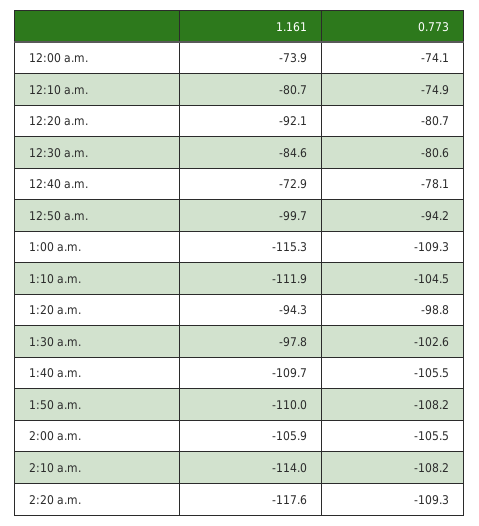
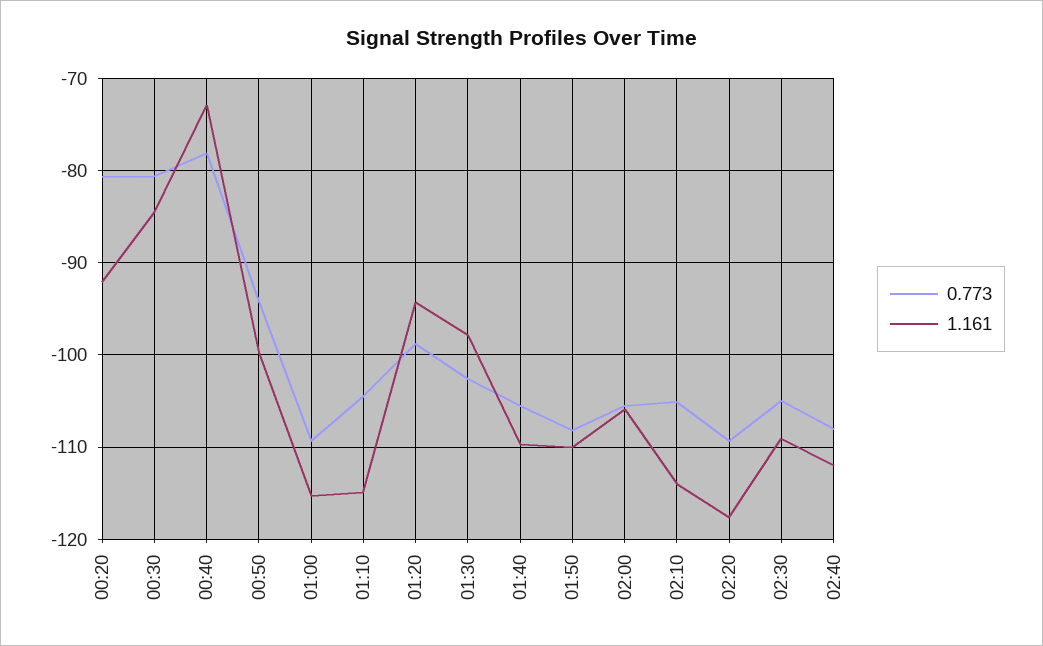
1.161, 12:00 a.m.: -73.9 -> none
0.773, 12:00 a.m.: -74.1 -> none
1.161, 12:10 a.m.: -80.7 -> none
0.773, 12:10 a.m.: -74.9 -> none
1.161, 1:10 a.m.: -111.9 -> -115
0.773, 2:10 a.m.: -108.2 -> -105
0.773, 02:30: none -> -105
1.161, 02:30: none -> -109
0.773, 02:40: none -> -108
1.161, 02:40: none -> -112

